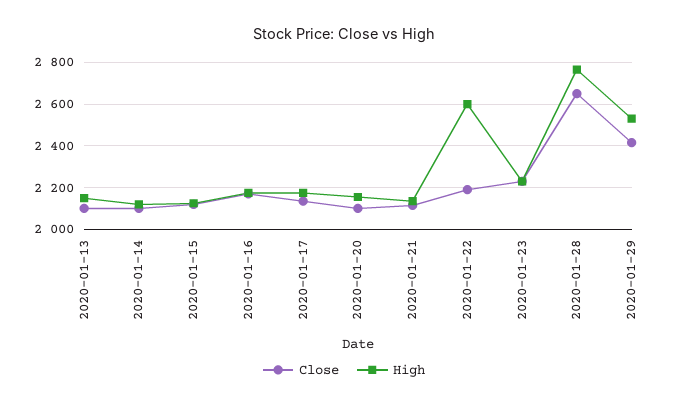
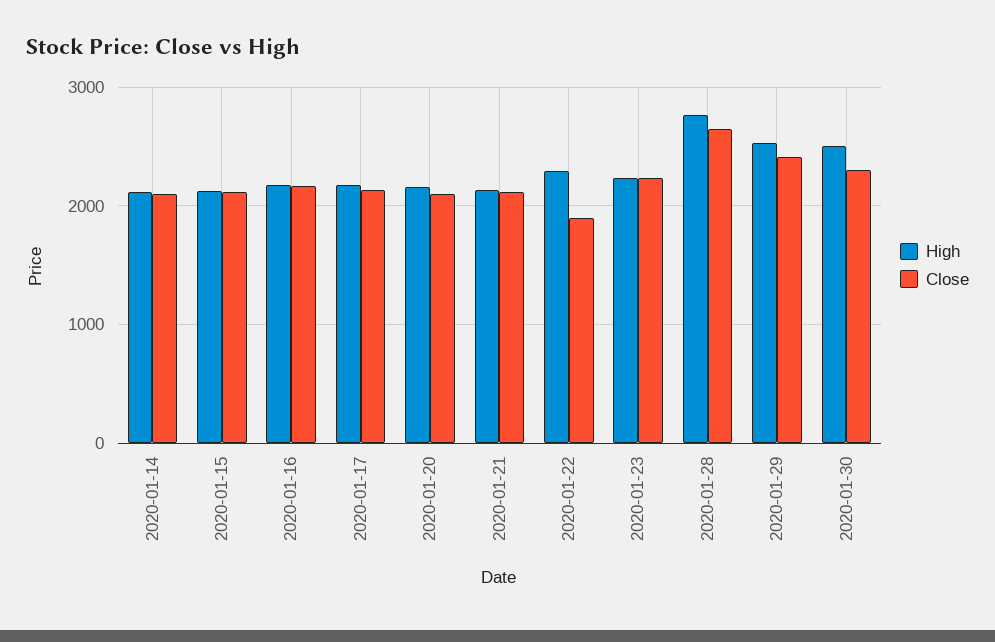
Close, 2020-01-13: 2100 -> none
High, 2020-01-13: 2150 -> none
Close, 2020-01-22: 2200 -> 1900
High, 2020-01-22: 2600 -> 2300
High, 2020-01-30: none -> 2500
Close, 2020-01-30: none -> 2300

